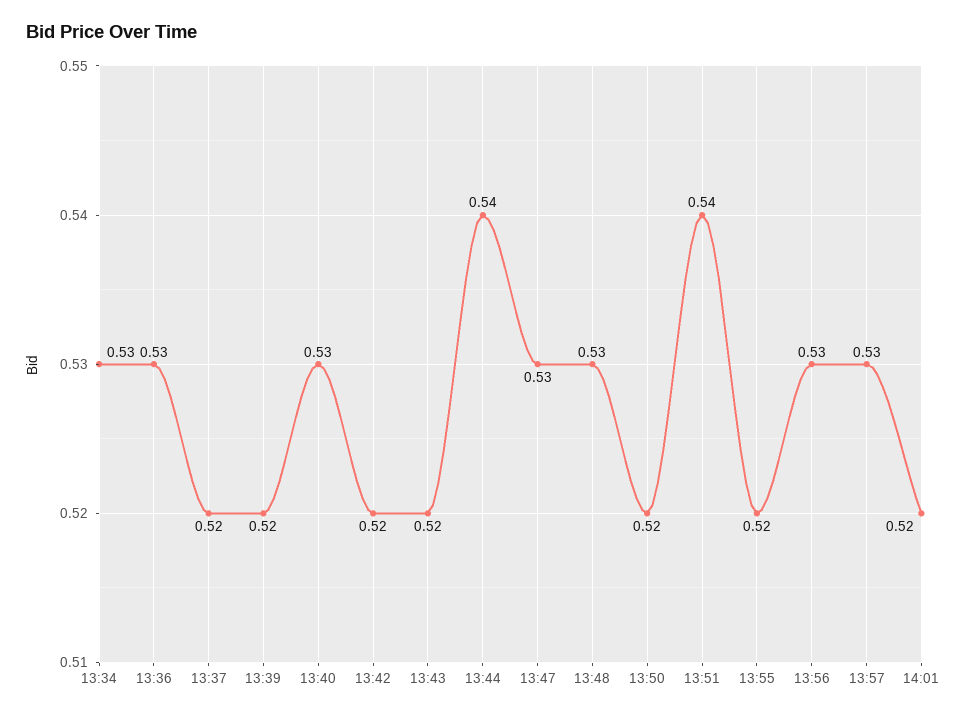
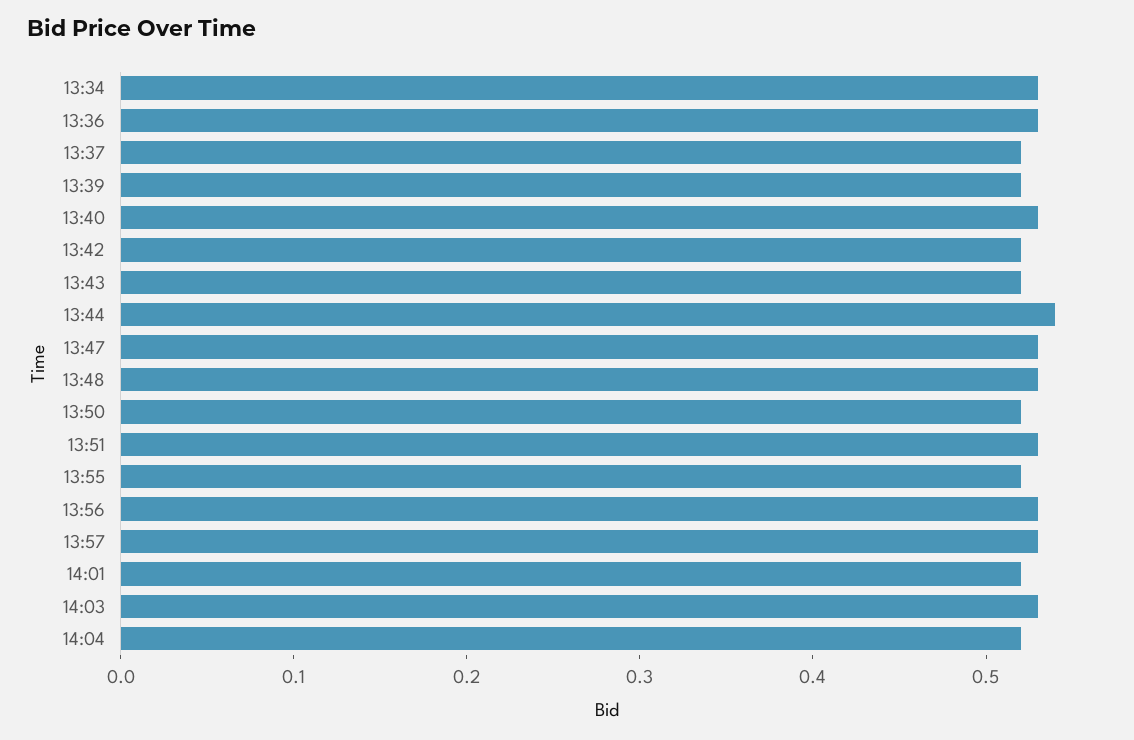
13:51: 0.54 -> 0.53
14:03: none -> 0.53
14:04: none -> 0.52

